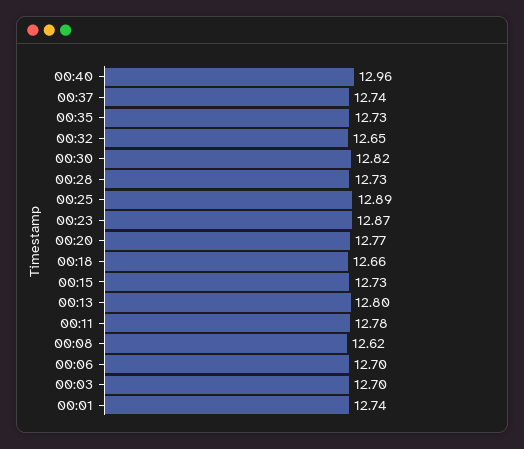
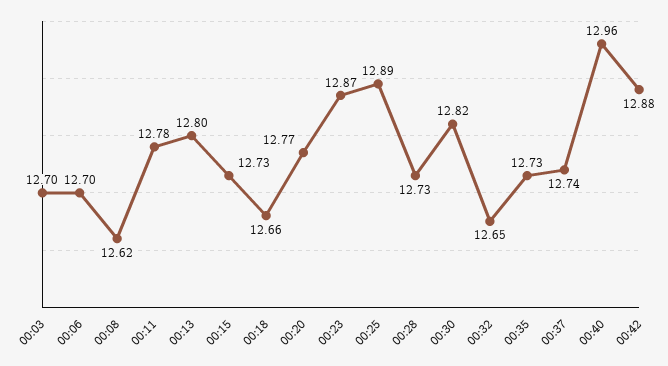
00:01: 12.74 -> none
00:42: none -> 12.88

